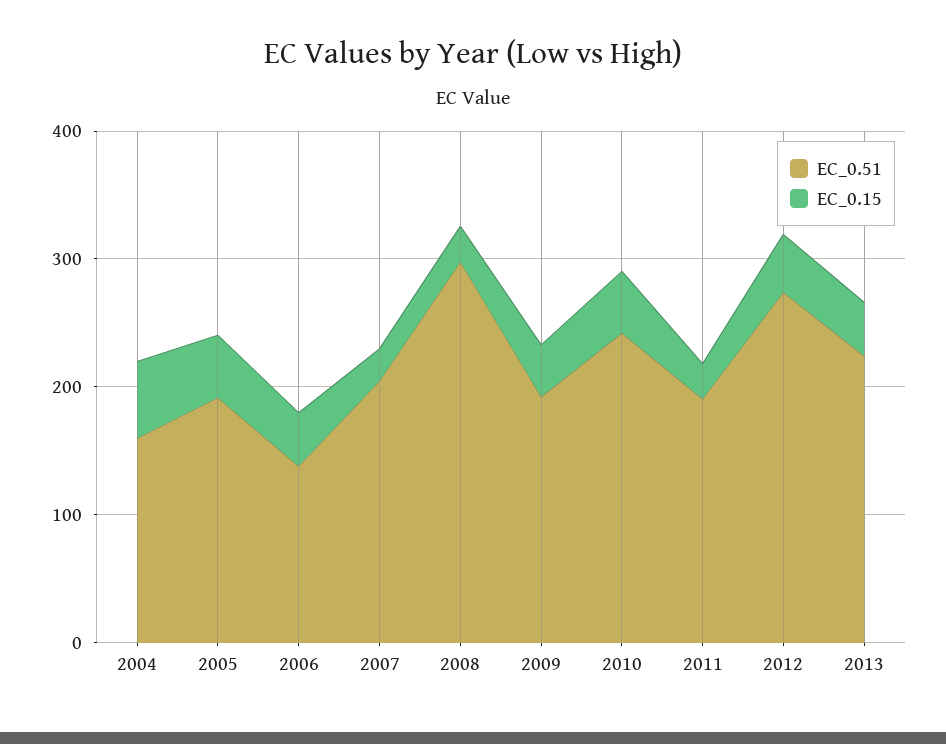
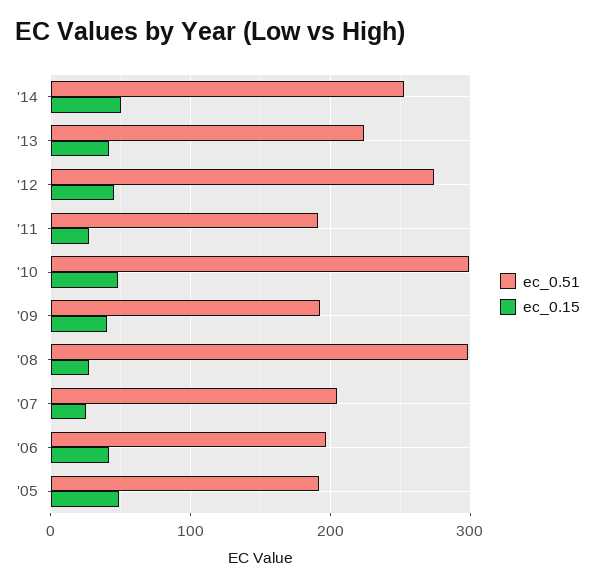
EC_0.51, 2004: 160 -> none
EC_0.15, 2004: 60 -> none
EC_0.51, 2006: 140 -> 200
EC_0.51, 2010: 240 -> 300
EC_0.51, '14: none -> 250
EC_0.15, '14: none -> 50

